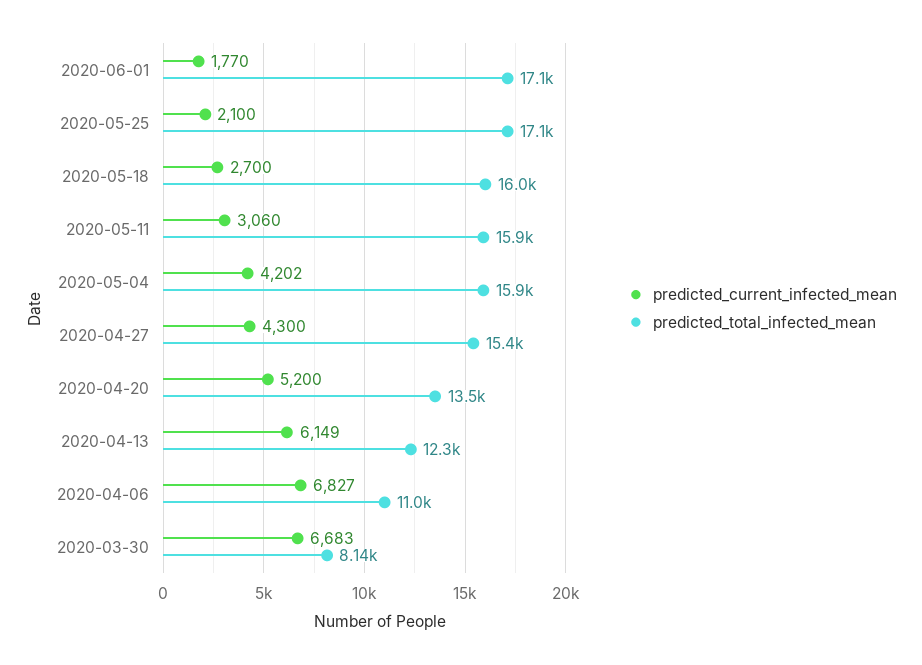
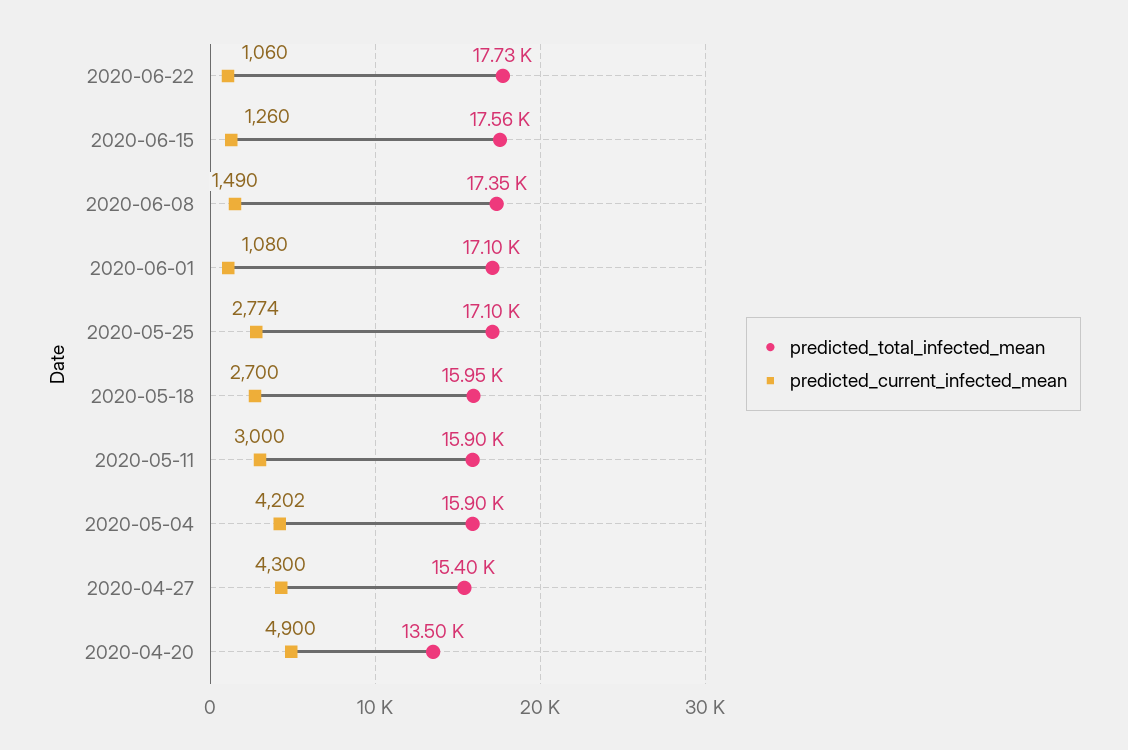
predicted_current_infected_mean, 2020-06-01: 1770 -> 1080
predicted_current_infected_mean, 2020-05-25: 2100 -> 2774
predicted_current_infected_mean, 2020-05-11: 3060 -> 3000
predicted_current_infected_mean, 2020-04-20: 5200 -> 4900
predicted_current_infected_mean, 2020-04-13: 6149 -> none
predicted_total_infected_mean, 2020-04-13: 12300 -> none
predicted_current_infected_mean, 2020-04-06: 6827 -> none
predicted_total_infected_mean, 2020-04-06: 11000 -> none
predicted_current_infected_mean, 2020-03-30: 6683 -> none
predicted_total_infected_mean, 2020-03-30: 8140 -> none
predicted_total_infected_mean, 2020-06-22: none -> 17730
predicted_current_infected_mean, 2020-06-22: none -> 1060
predicted_total_infected_mean, 2020-06-15: none -> 17560
predicted_current_infected_mean, 2020-06-15: none -> 1260
predicted_total_infected_mean, 2020-06-08: none -> 17350
predicted_current_infected_mean, 2020-06-08: none -> 1490

